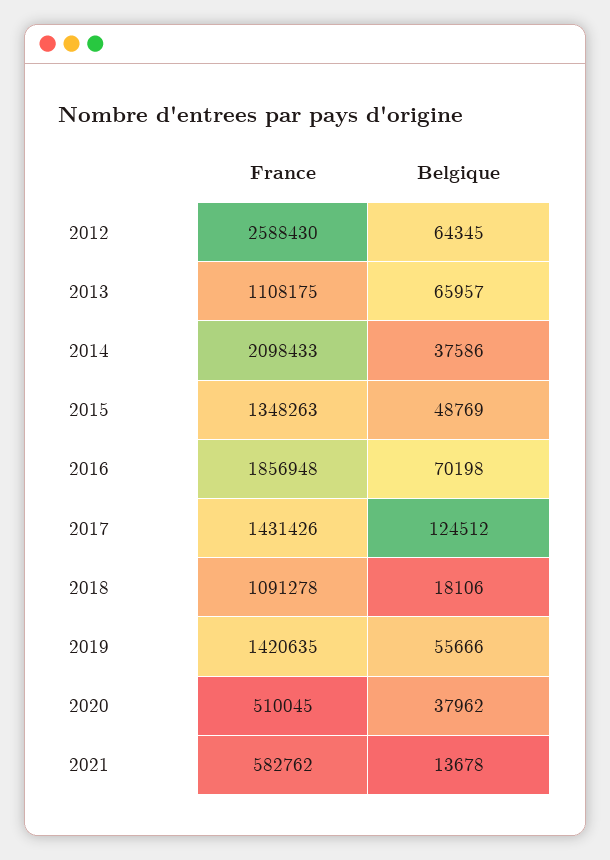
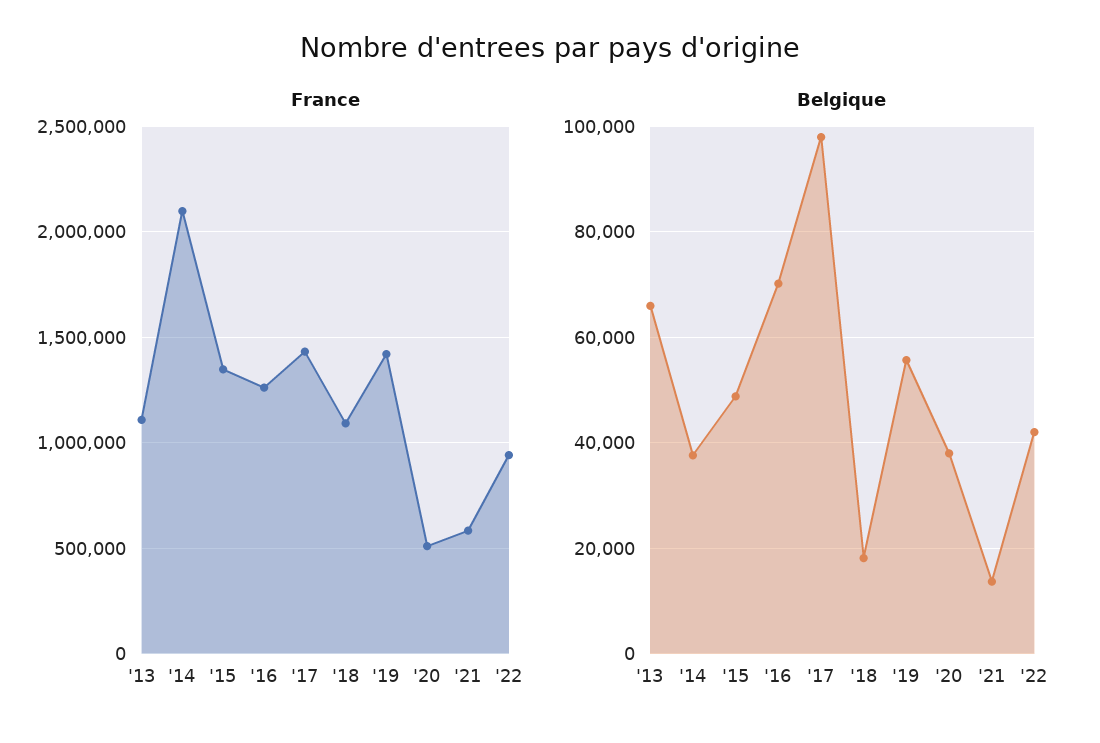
France, 2012: 2588430 -> none
Belgique, 2012: 64345 -> none
France, 2016: 1856948 -> 1250000
Belgique, 2017: 124512 -> 98000
France, '22: none -> 950000
Belgique, '22: none -> 42000

